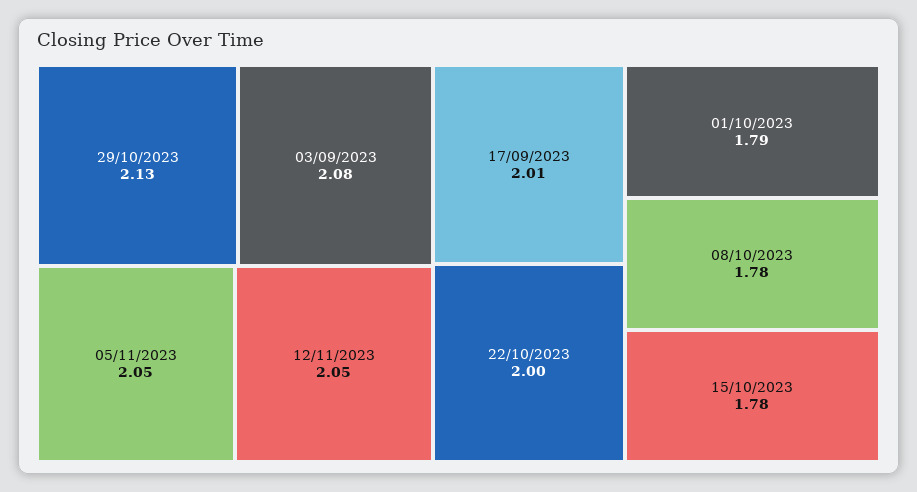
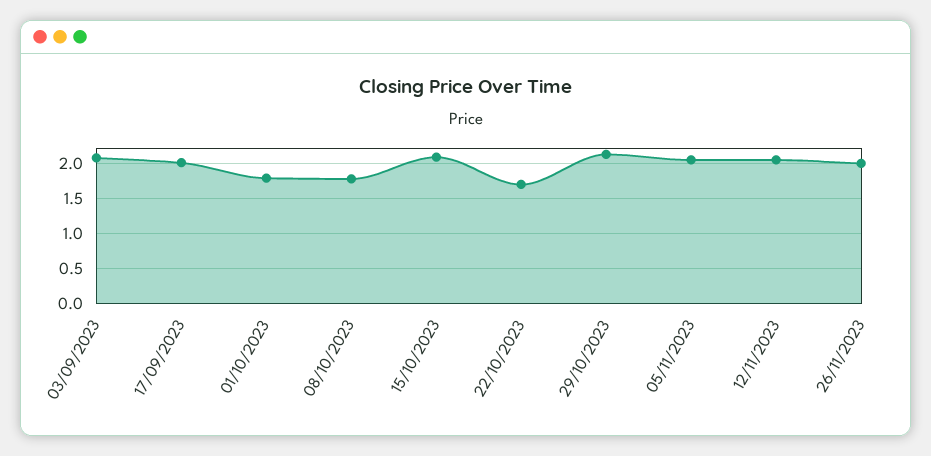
22/10/2023: 2 -> 1.7
15/10/2023: 1.78 -> 2.1
26/11/2023: none -> 2

